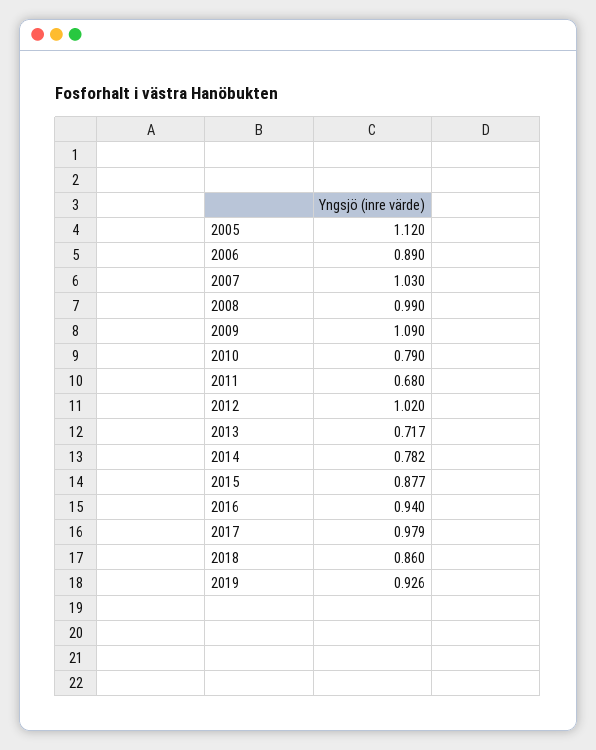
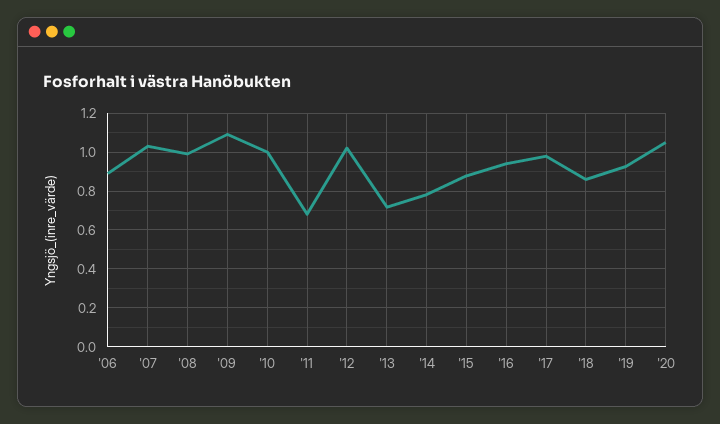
2005: 1.12 -> none
2010: 0.79 -> 1
'20: none -> 1.05

